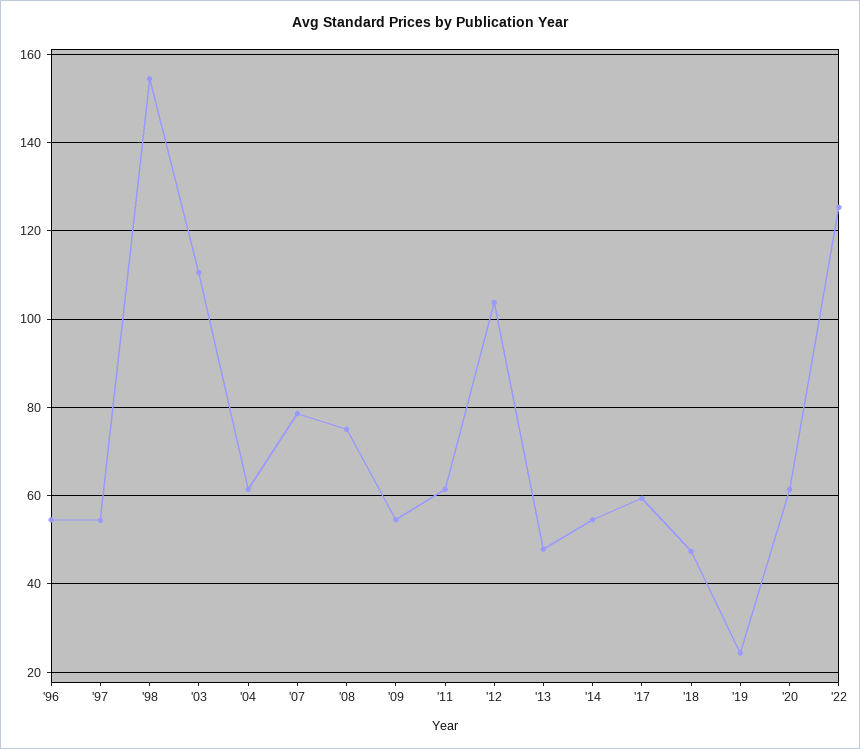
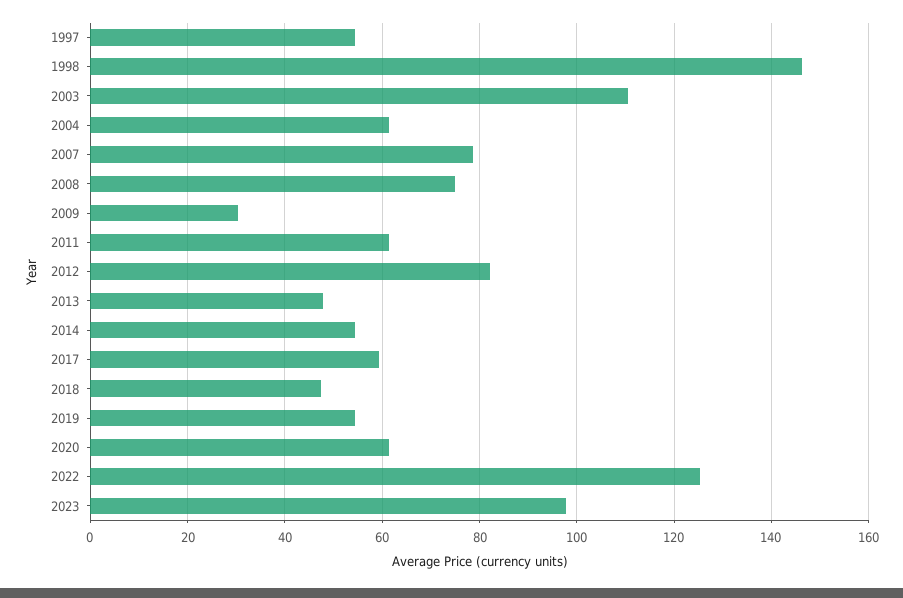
'96: 54 -> none
'98: 154 -> 146
'09: 54 -> 30
'12: 104 -> 82
'19: 24 -> 54
2023: none -> 98

